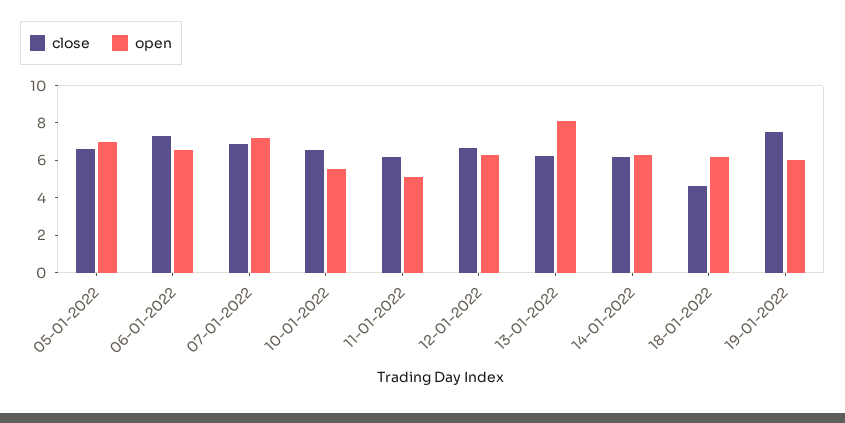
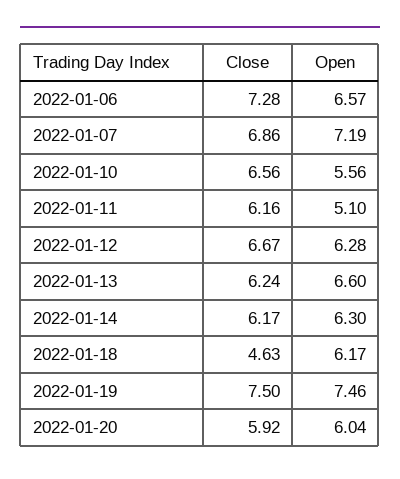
close, 05-01-2022: 6.5 -> none
open, 05-01-2022: 7 -> none
open, 13-01-2022: 8 -> 6.6
open, 19-01-2022: 6 -> 7.46
close, 2022-01-20: none -> 5.92
open, 2022-01-20: none -> 6.04

